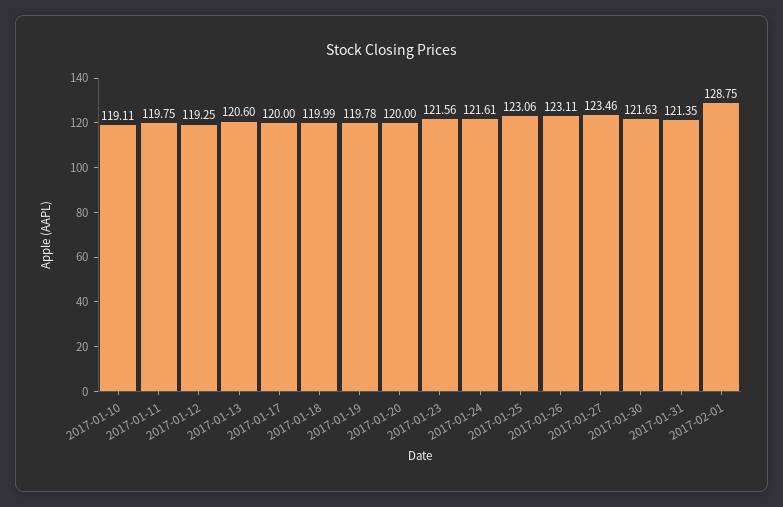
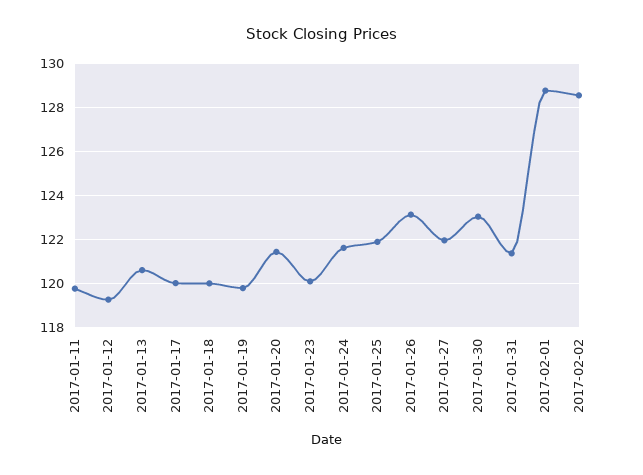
2017-01-10: 119.11 -> none
2017-01-20: 120 -> 121.5
2017-01-23: 121.56 -> 120
2017-01-25: 123.06 -> 122
2017-01-27: 123.46 -> 122
2017-01-30: 121.63 -> 123
2017-02-02: none -> 128.5

